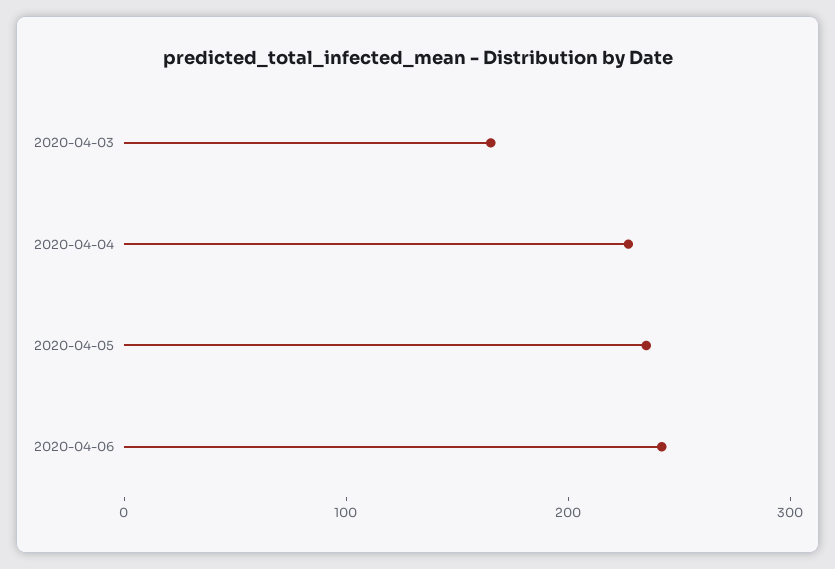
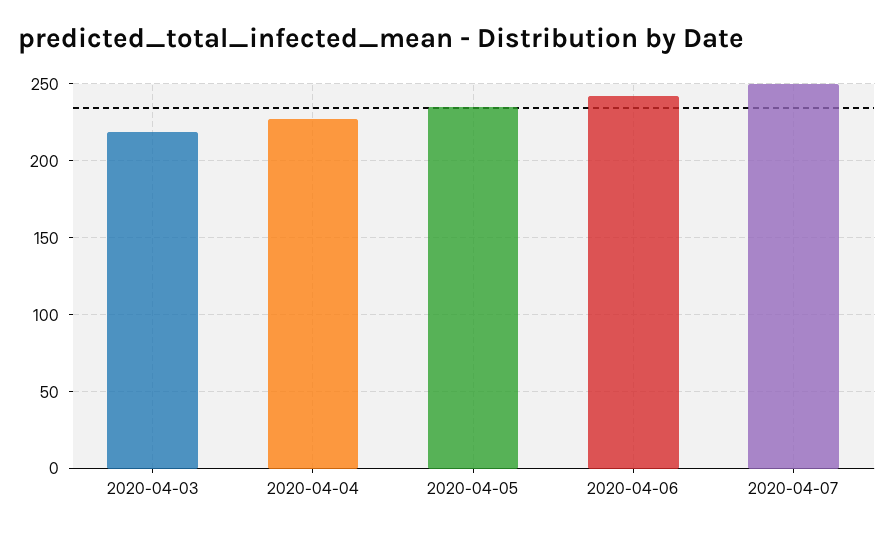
2020-04-03: 160 -> 220
2020-04-07: none -> 250

